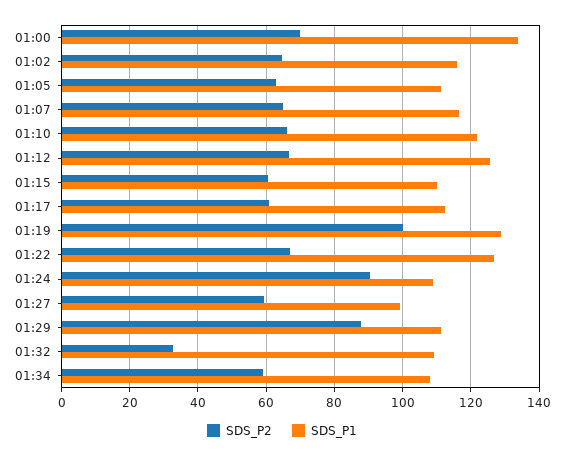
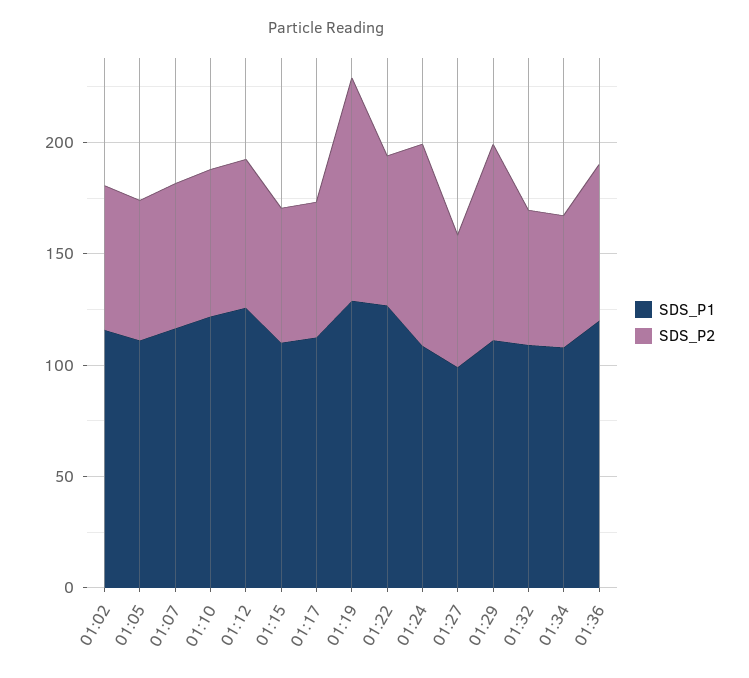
SDS_P2, 01:00: 70 -> none
SDS_P1, 01:00: 134 -> none
SDS_P2, 01:32: 32 -> 60
SDS_P1, 01:36: none -> 120
SDS_P2, 01:36: none -> 70

